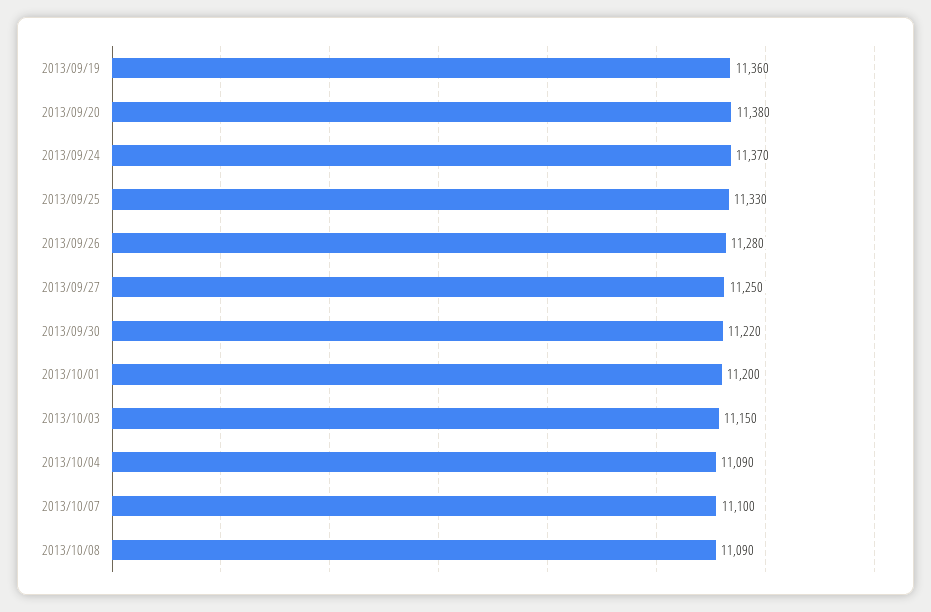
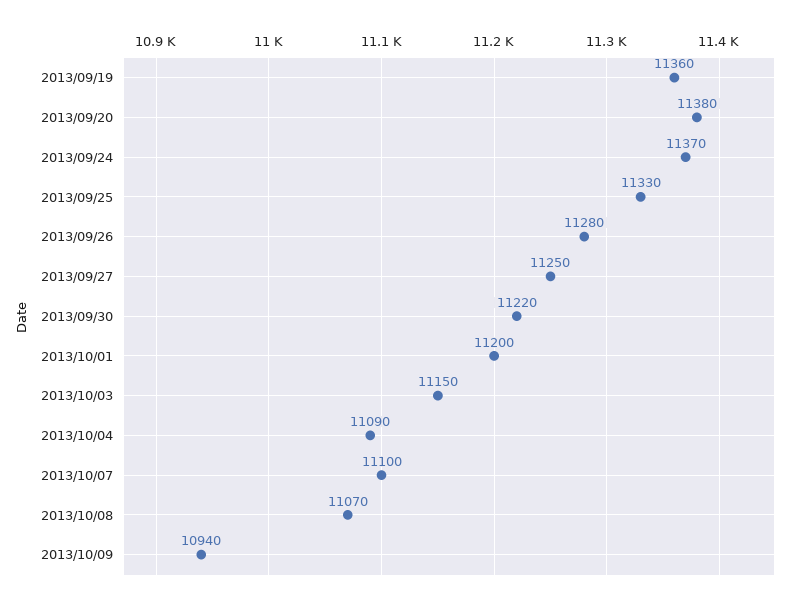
2013/10/08: 11090 -> 11070
2013/10/09: none -> 10940

